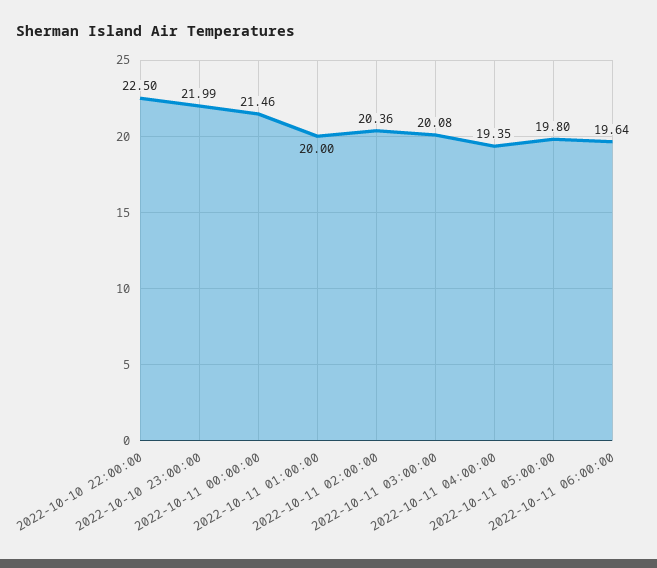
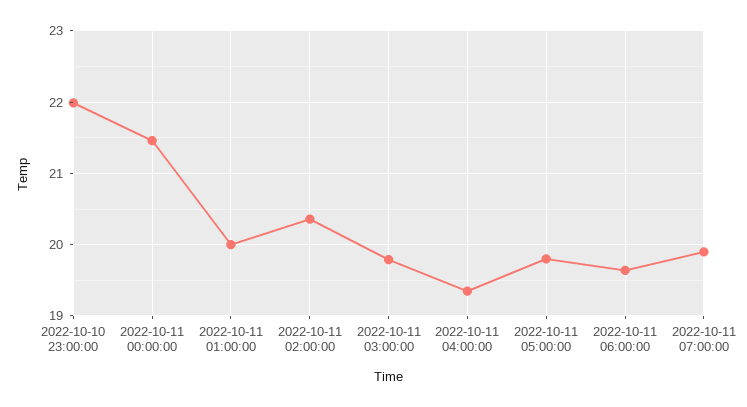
2022-10-10 22:00:00: 22.5 -> none
2022-10-11 03:00:00: 20.08 -> 19.8
2022-10-11 07:00:00: none -> 19.9

